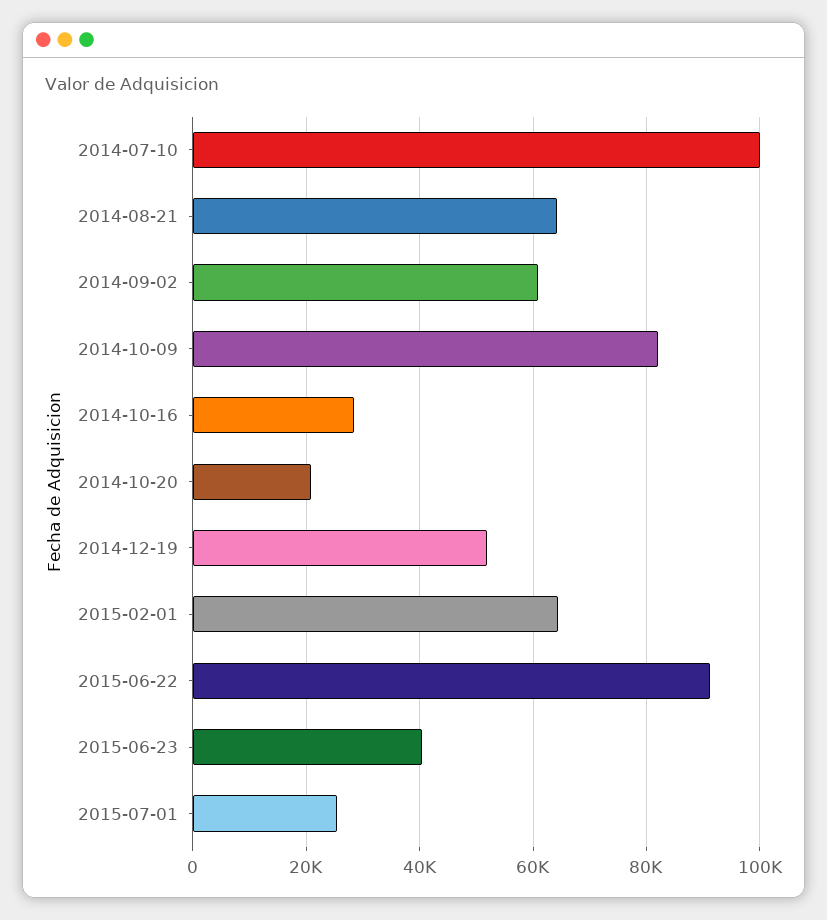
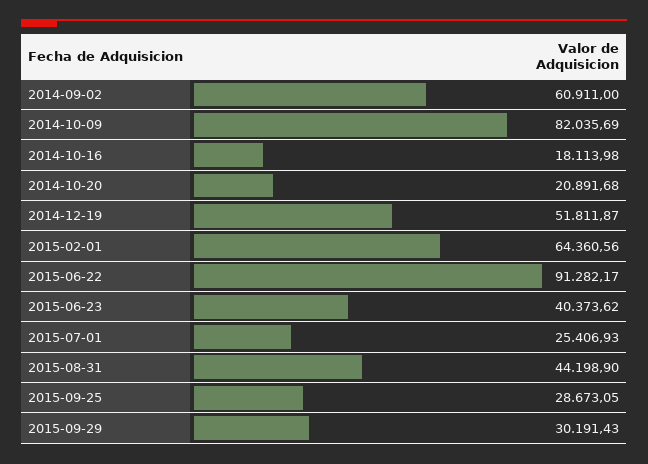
2014-07-10: 100000 -> none
2014-08-21: 64000 -> none
2014-10-16: 28000 -> 18113.98
2015-08-31: none -> 44198.9
2015-09-25: none -> 28673.05
2015-09-29: none -> 30191.43

